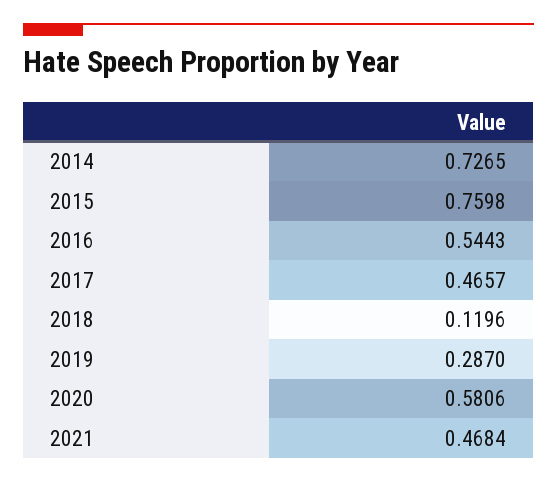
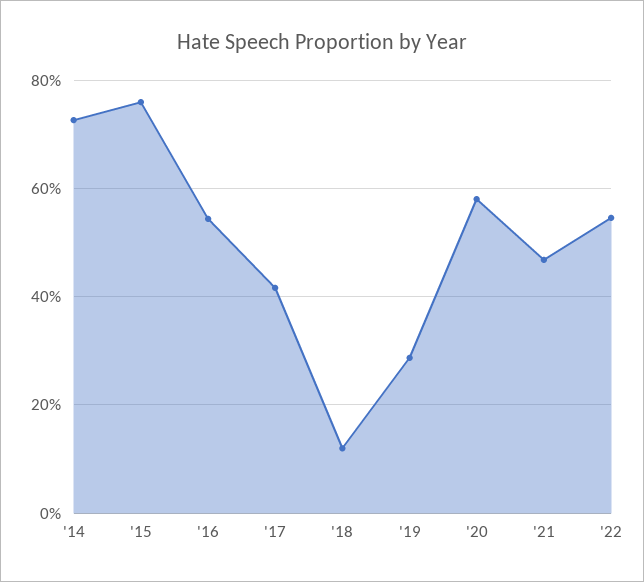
2017: 0.4657 -> 0.42
'22: none -> 0.54

